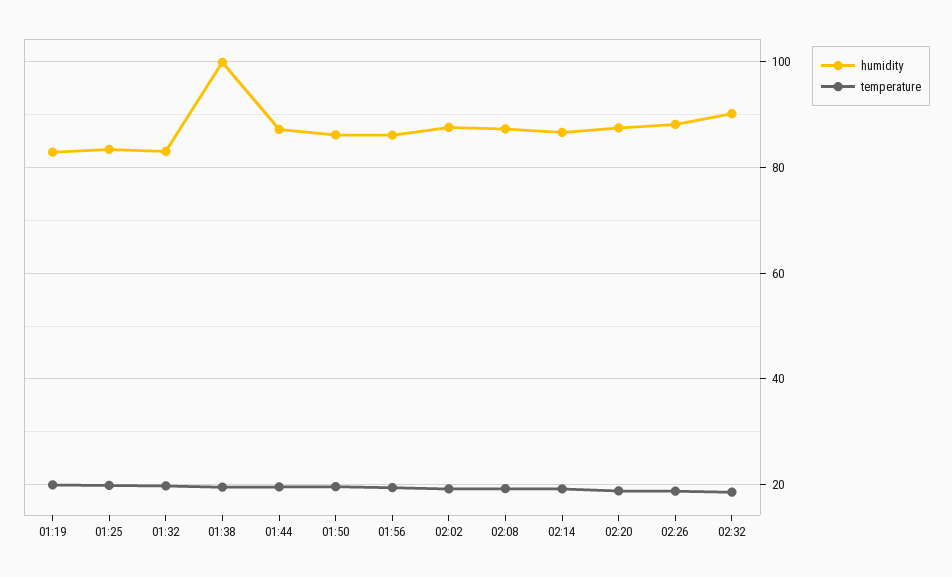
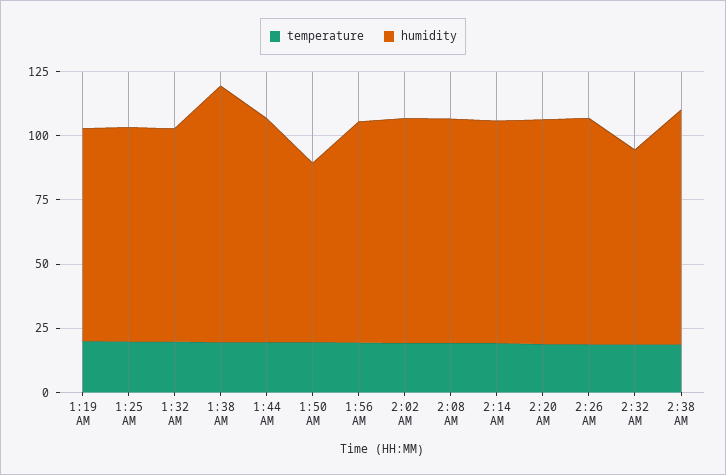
humidity, 01:50: 86 -> 70
humidity, 02:32: 90 -> 75
temperature, 2:38 AM: none -> 20
humidity, 2:38 AM: none -> 90

